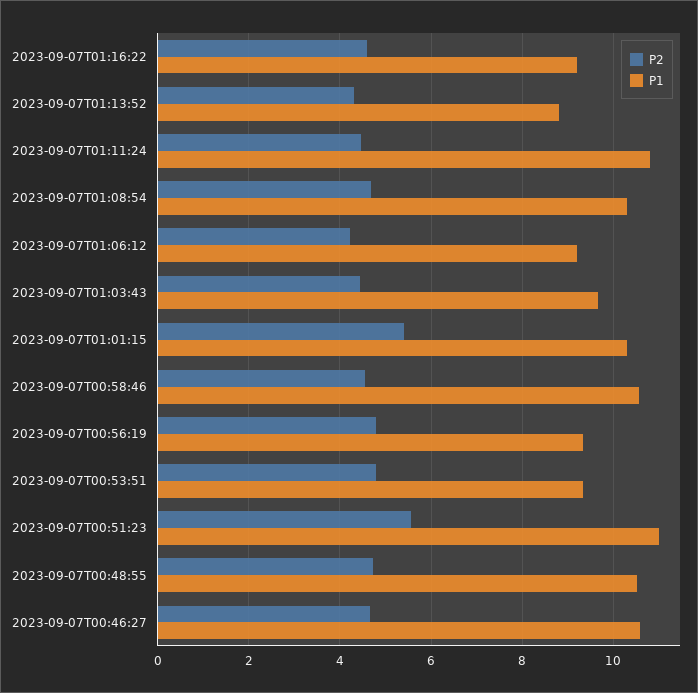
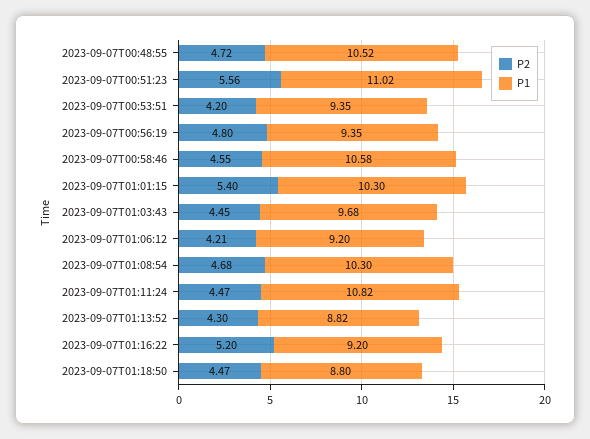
P2, 2023-09-07T01:16:22: 4.6 -> 5.2
P2, 2023-09-07T00:53:51: 4.8 -> 4.2
P2, 2023-09-07T00:46:27: 4.6 -> none
P1, 2023-09-07T00:46:27: 10.6 -> none
P2, 2023-09-07T01:18:50: none -> 4.47
P1, 2023-09-07T01:18:50: none -> 8.8

